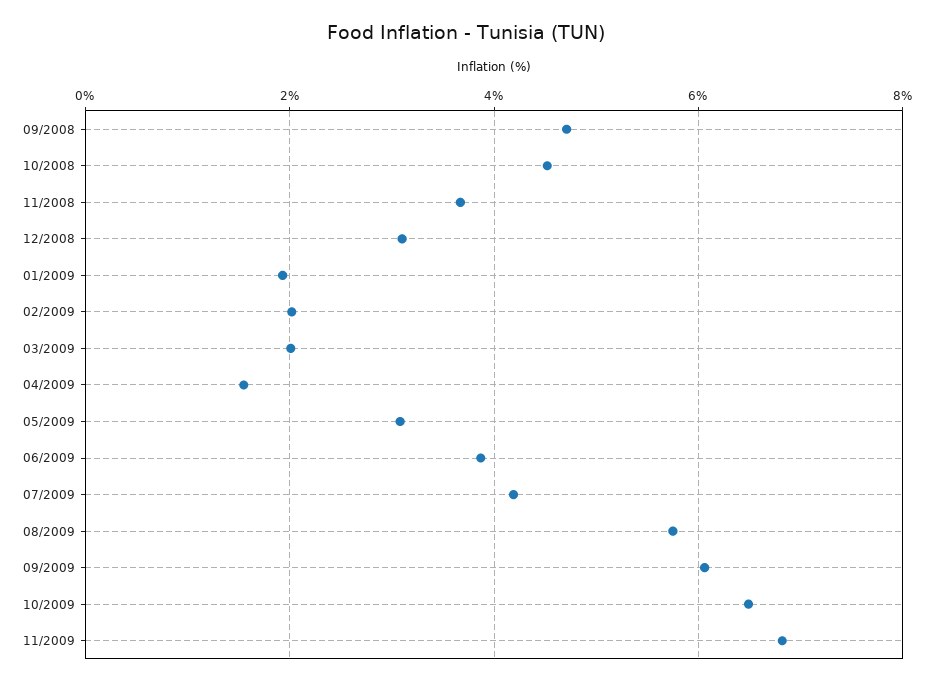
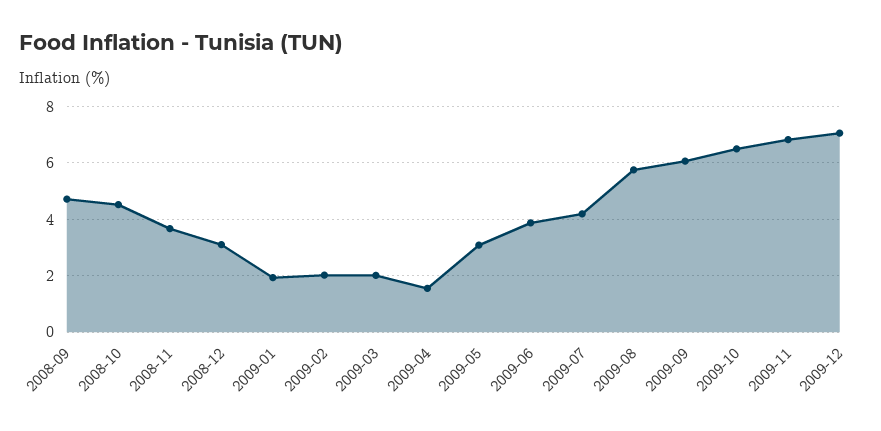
2009-12: none -> 7

